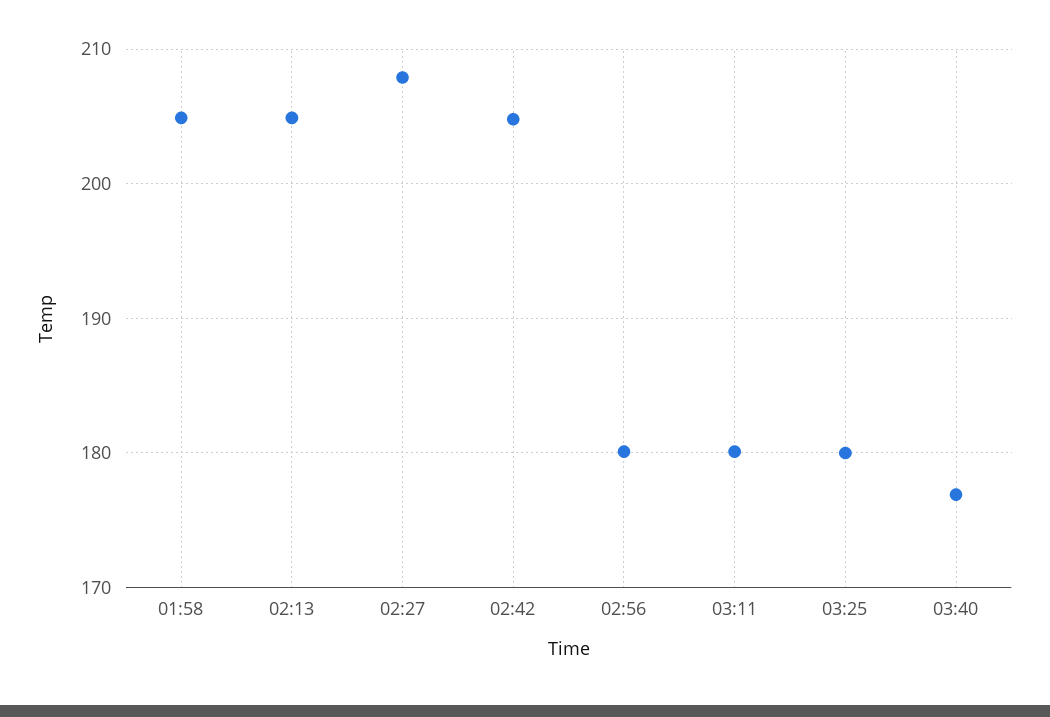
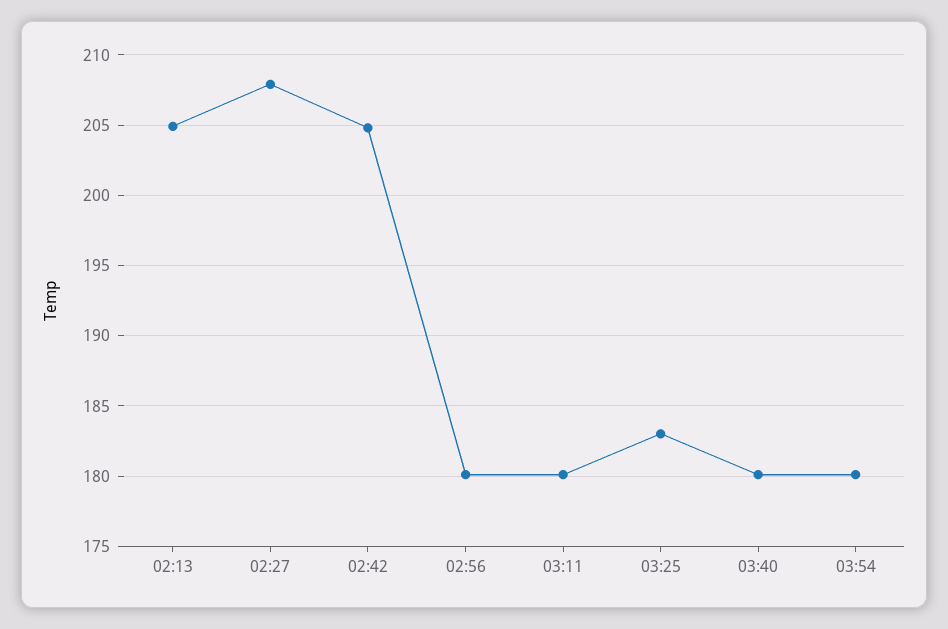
01:58: 205 -> none
03:25: 180 -> 183
03:40: 177 -> 180
03:54: none -> 180

